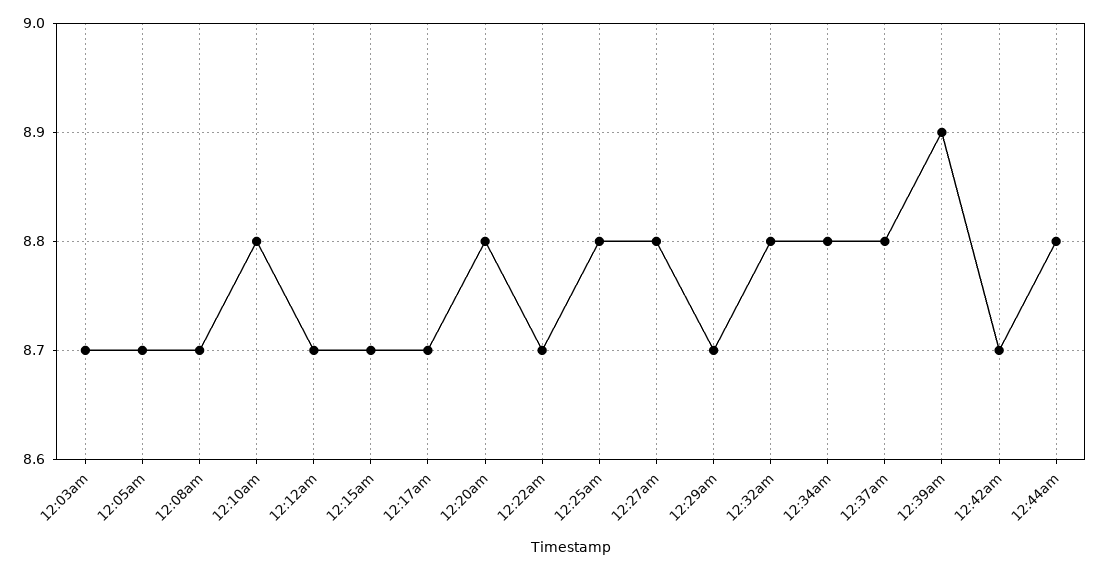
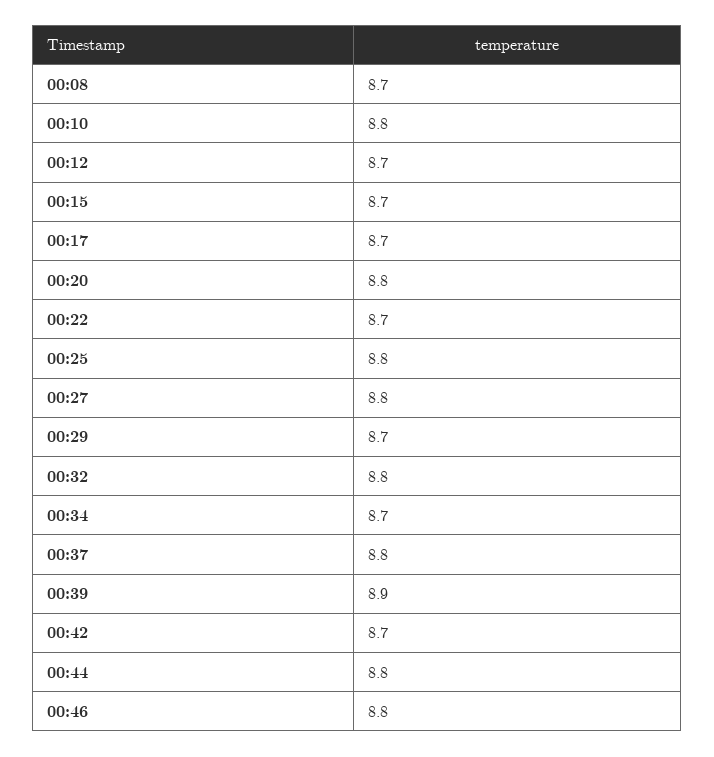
12:03am: 8.7 -> none
12:05am: 8.7 -> none
12:34am: 8.8 -> 8.7
00:46: none -> 8.8

